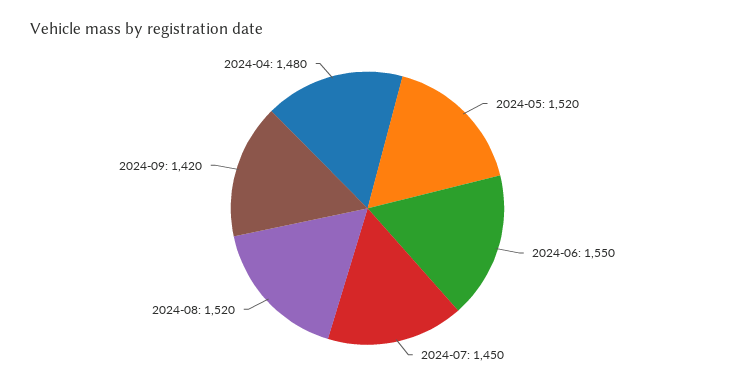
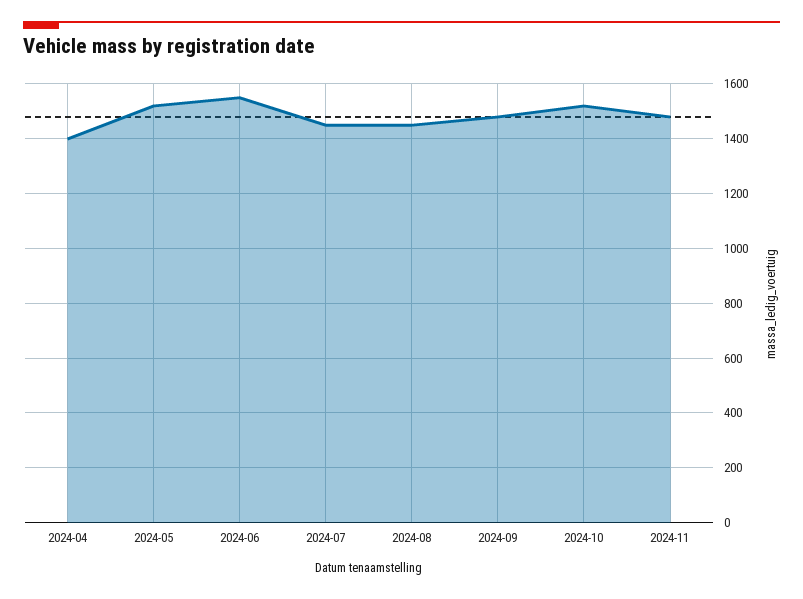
2024-08: 1520 -> 1450
2024-09: 1420 -> 1475
2024-04: 1480 -> 1400
2024-10: none -> 1525
2024-11: none -> 1475

